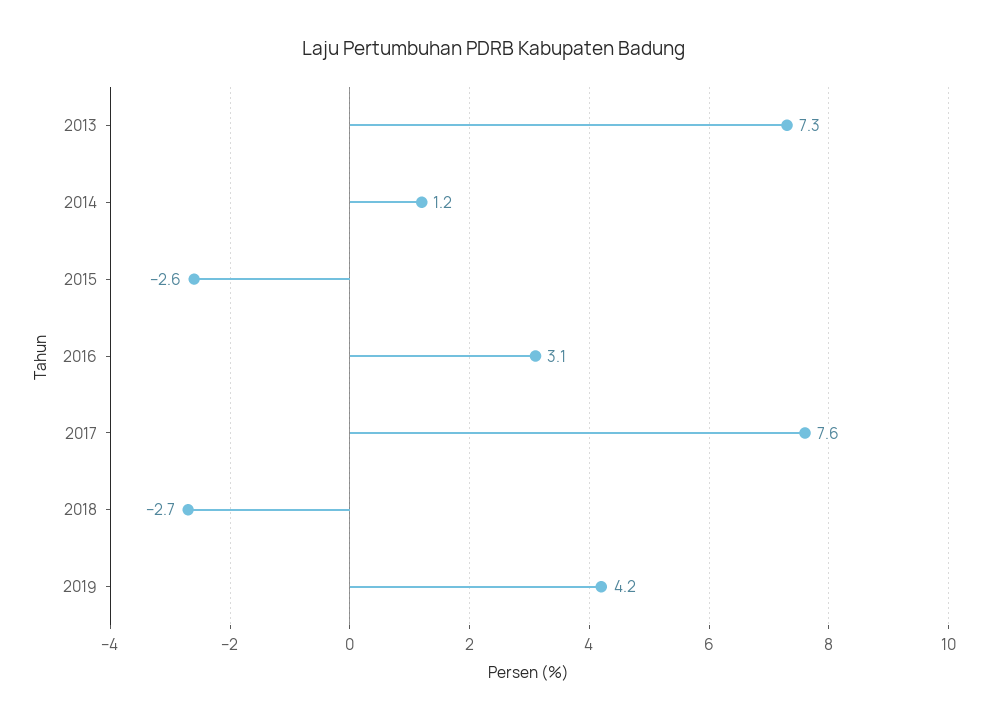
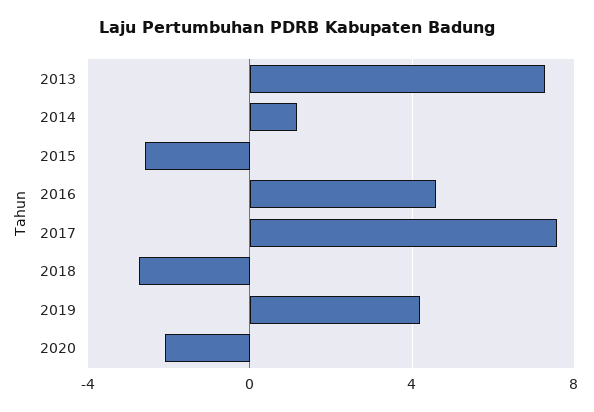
2016: 3.1 -> 4.5
2020: none -> -2

